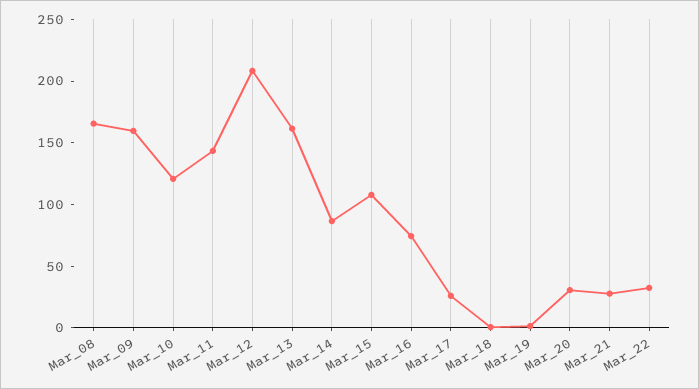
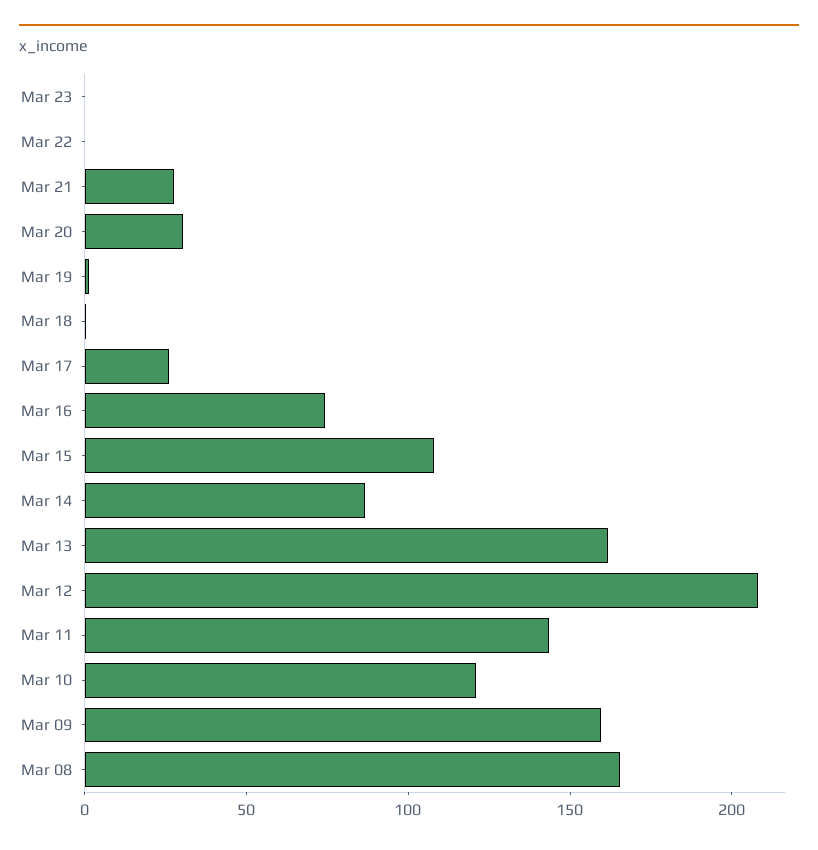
Mar_22: 30 -> 0
Mar 23: none -> 0

